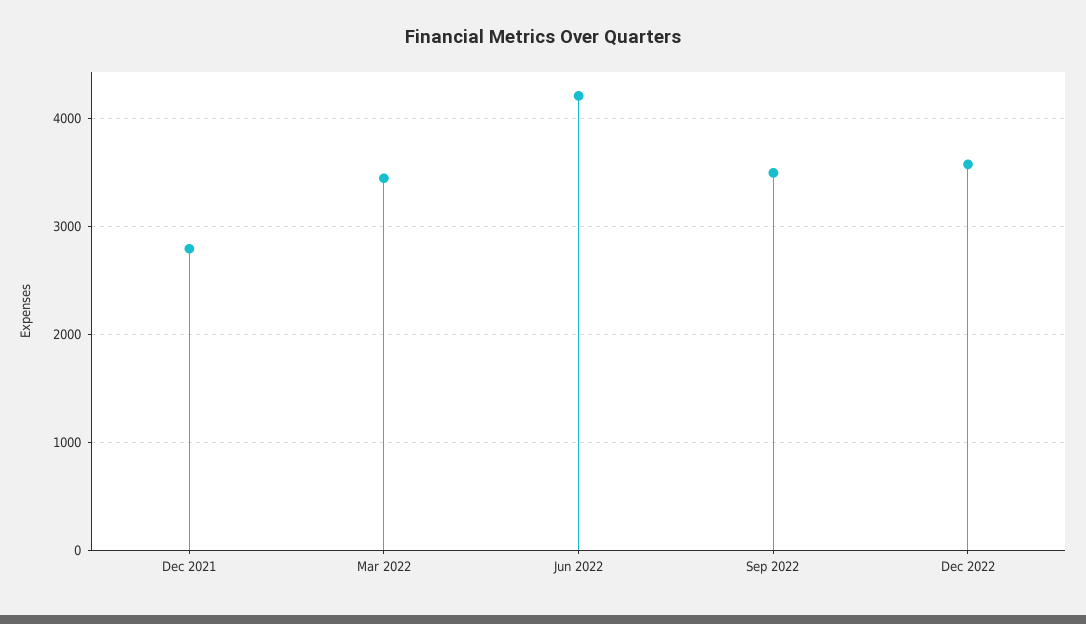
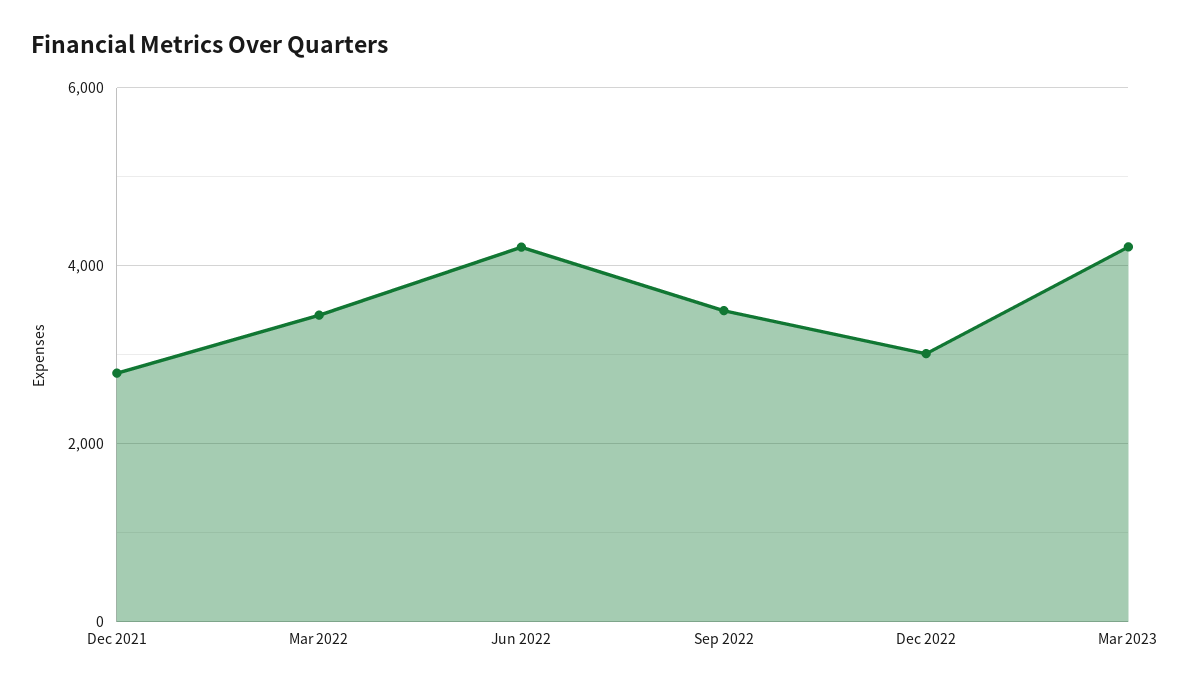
Dec 2022: 3600 -> 3000
Mar 2023: none -> 4200

